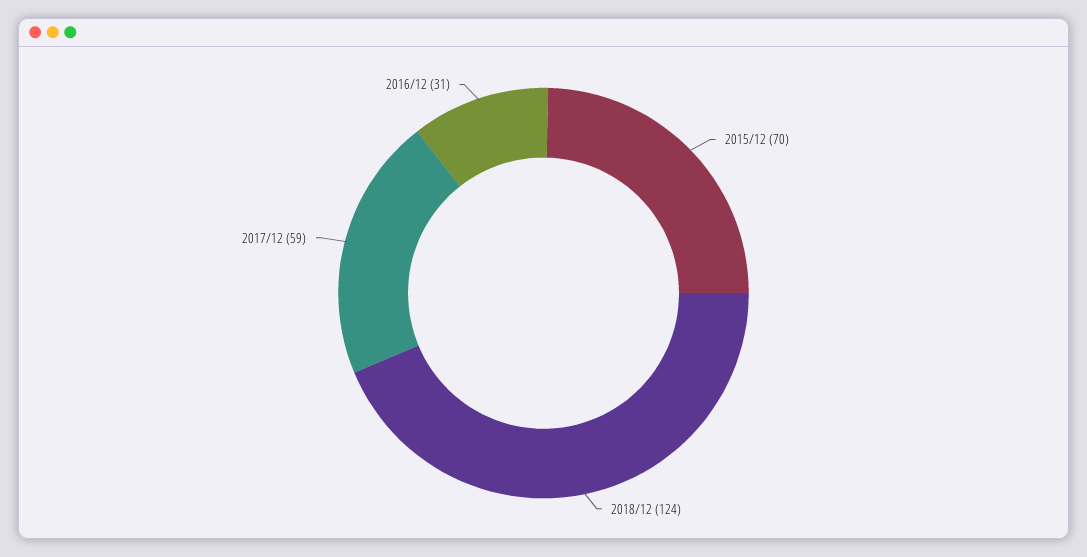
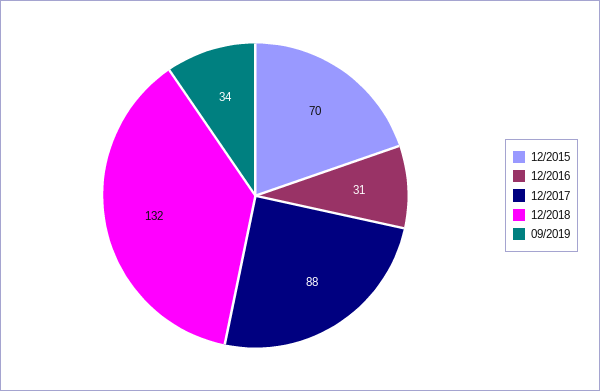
2018/12: 124 -> 132
2017/12: 59 -> 88
09/2019: none -> 34

